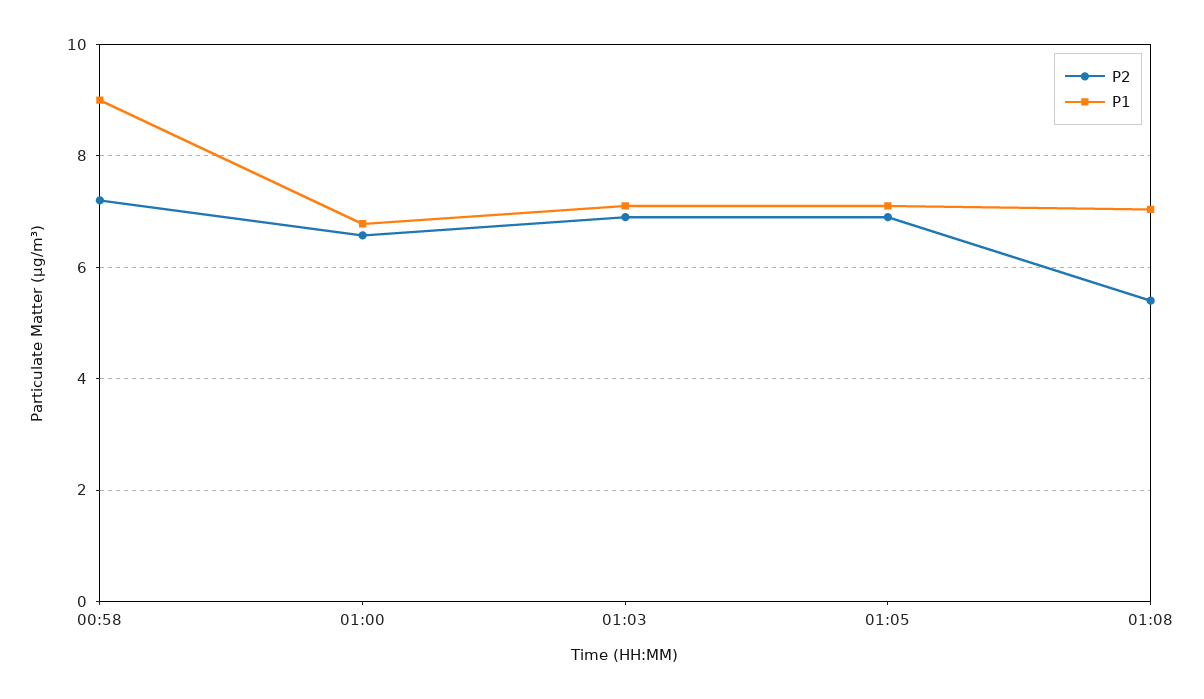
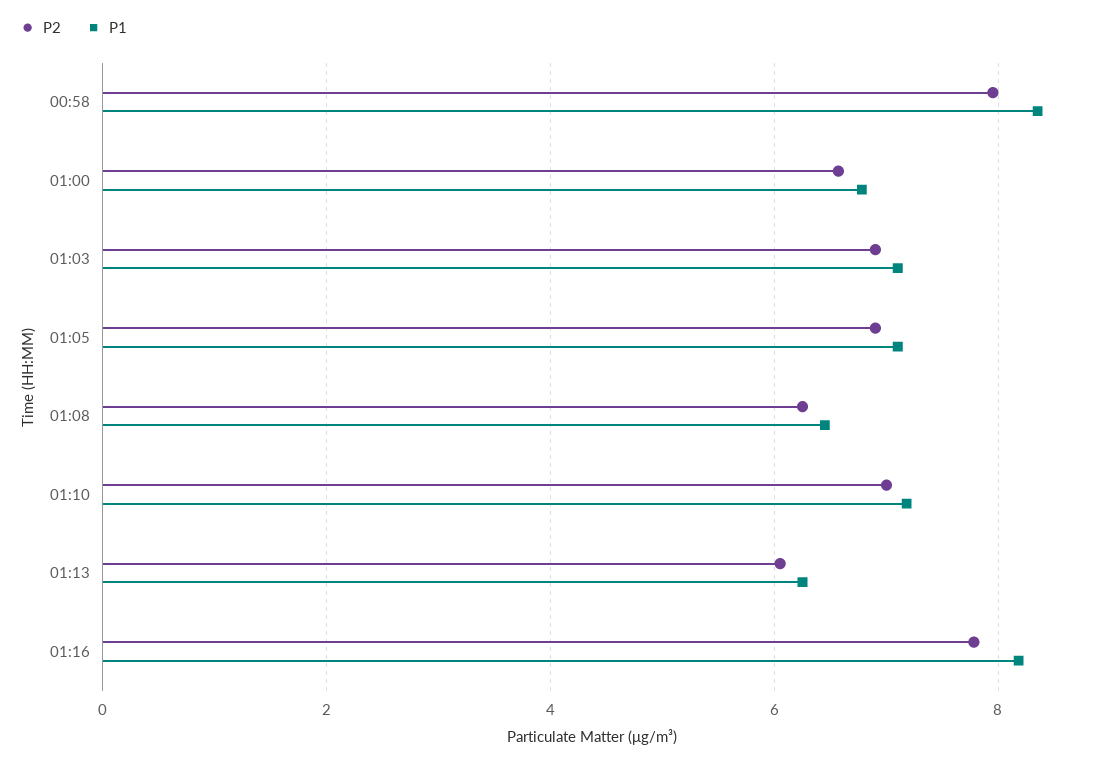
P2, 00:58: 7.2 -> 8
P1, 00:58: 9 -> 8.4
P2, 01:08: 5.4 -> 6.2
P1, 01:08: 7 -> 6.4
P2, 01:10: none -> 7
P1, 01:10: none -> 7.2
P2, 01:13: none -> 6
P1, 01:13: none -> 6.2
P2, 01:16: none -> 7.8
P1, 01:16: none -> 8.2

